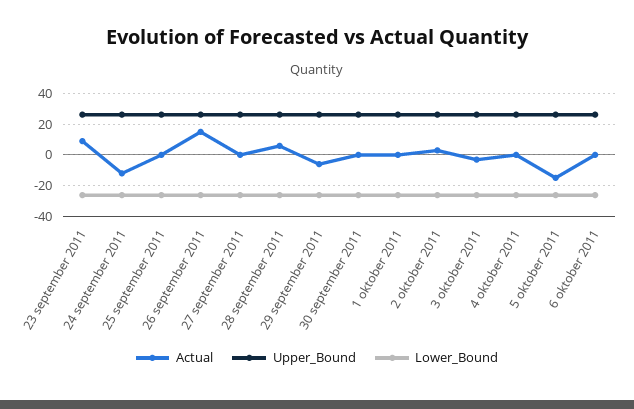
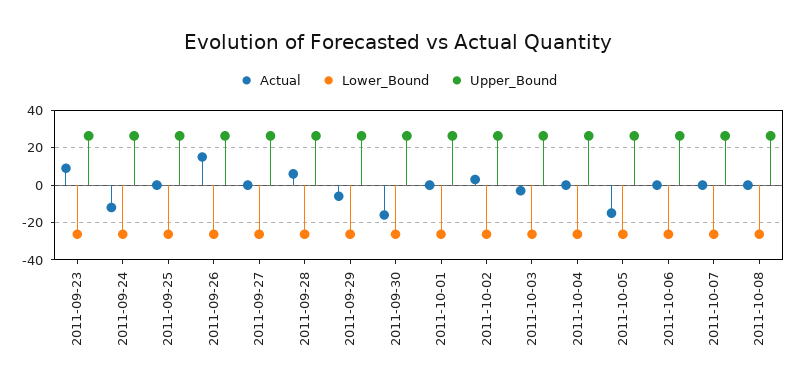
Actual, 30 september 2011: 0 -> -15
Actual, 2011-10-07: none -> 0
Lower_Bound, 2011-10-07: none -> -25
Upper_Bound, 2011-10-07: none -> 25
Actual, 2011-10-08: none -> 0
Lower_Bound, 2011-10-08: none -> -25
Upper_Bound, 2011-10-08: none -> 25

